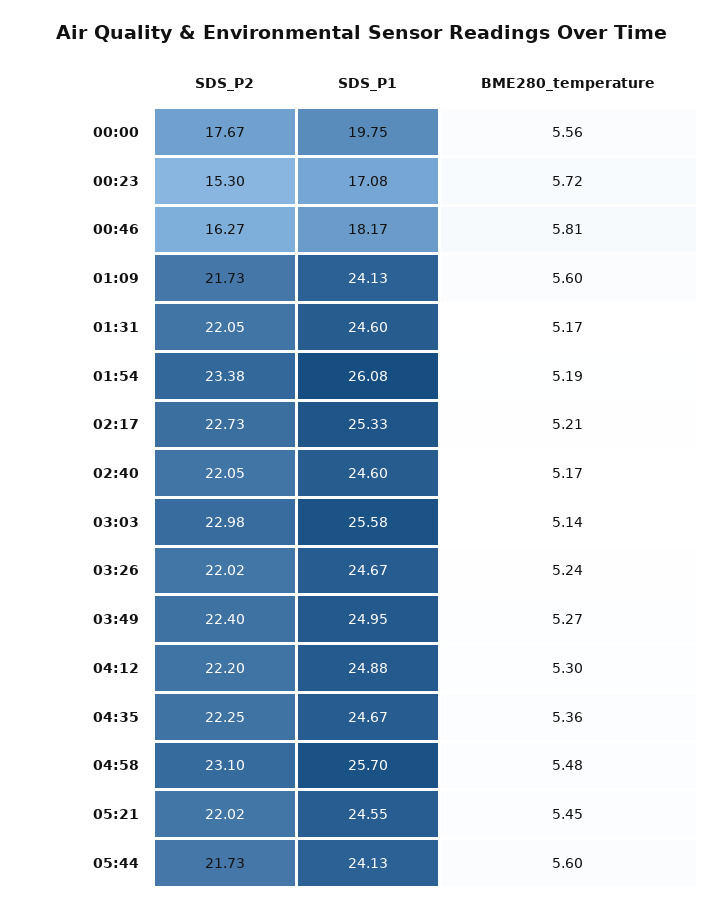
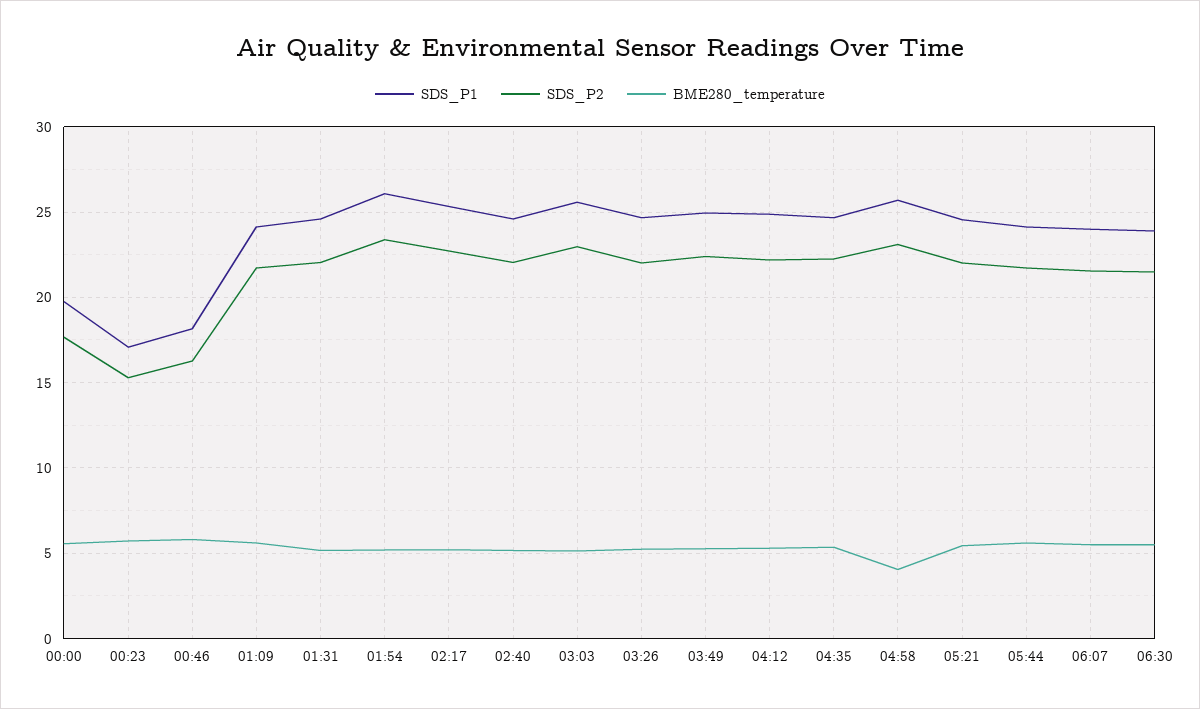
BME280_temperature, 04:58: 5.48 -> 4
SDS_P1, 06:07: none -> 24
SDS_P2, 06:07: none -> 21.5
BME280_temperature, 06:07: none -> 5.5
SDS_P1, 06:30: none -> 24
SDS_P2, 06:30: none -> 21.5
BME280_temperature, 06:30: none -> 5.5

